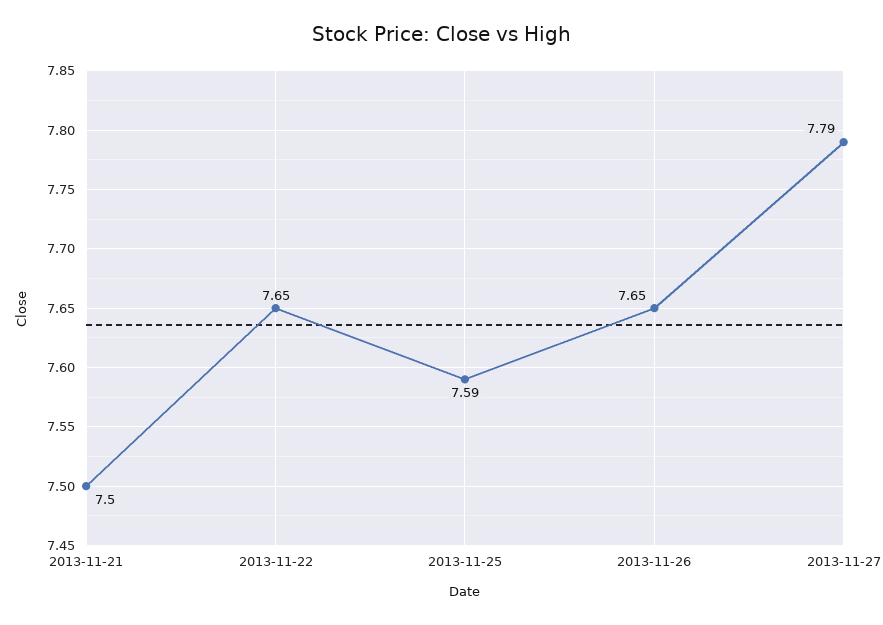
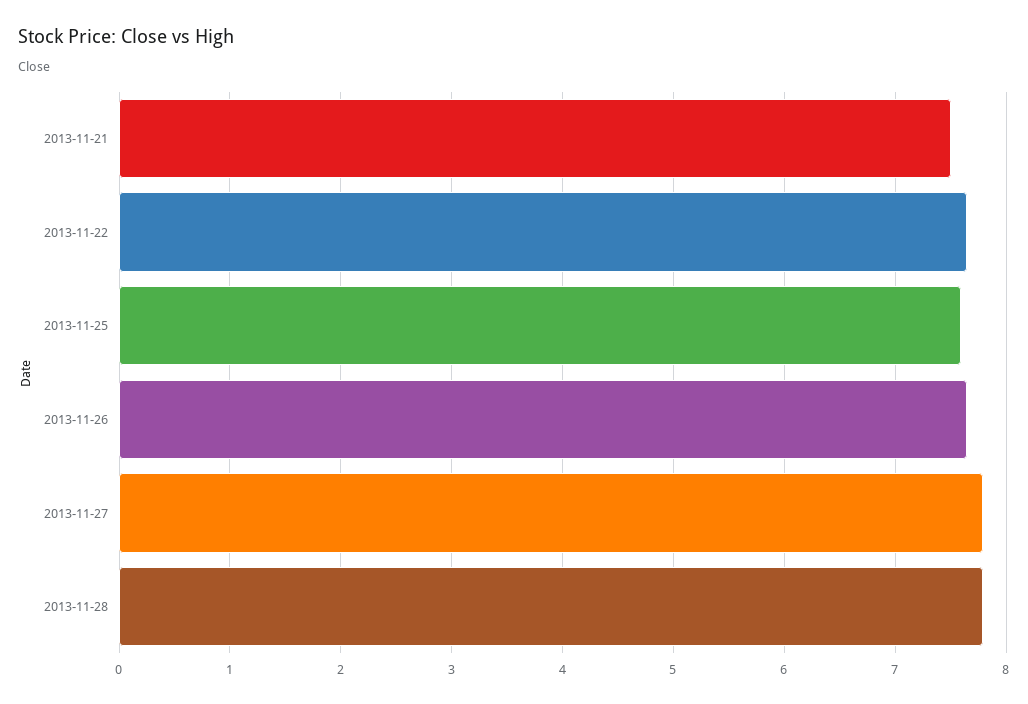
2013-11-28: none -> 7.8

